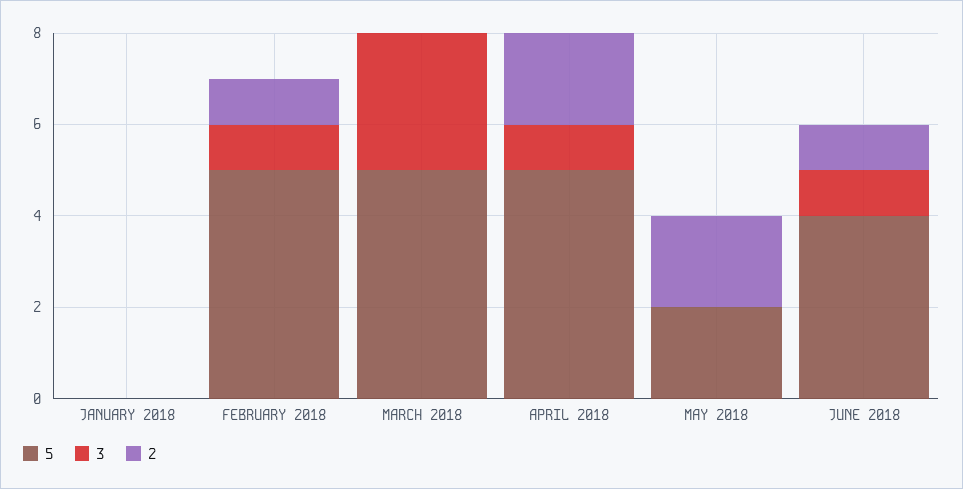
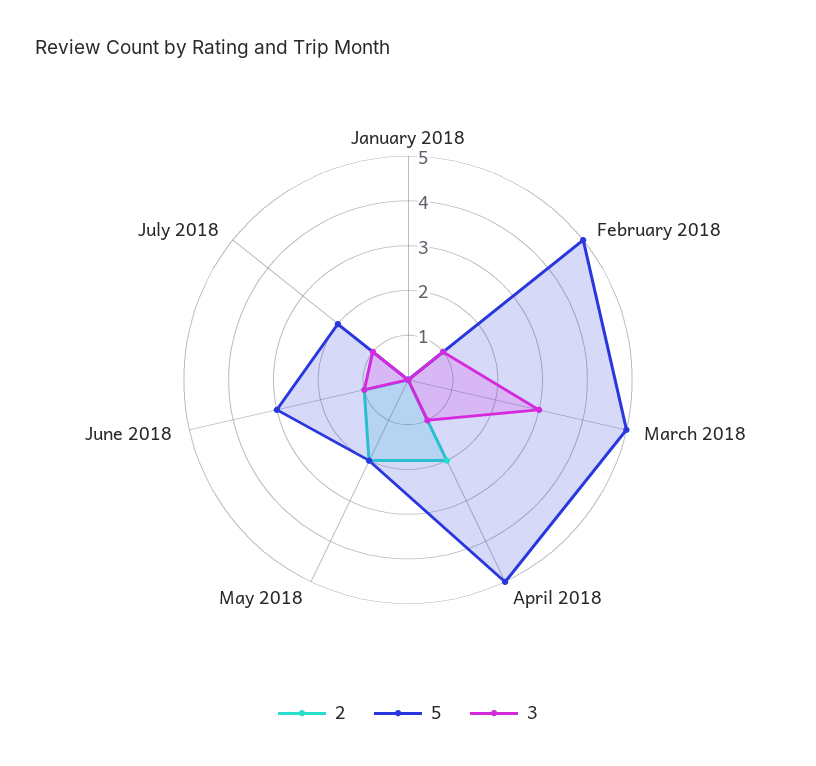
5, JUNE 2018: 4 -> 3
2, July 2018: none -> 0
5, July 2018: none -> 2
3, July 2018: none -> 1

